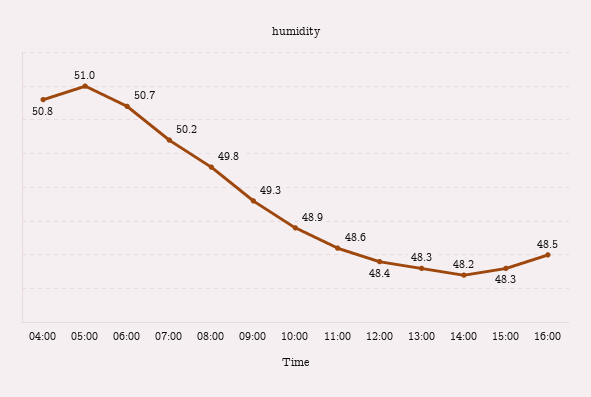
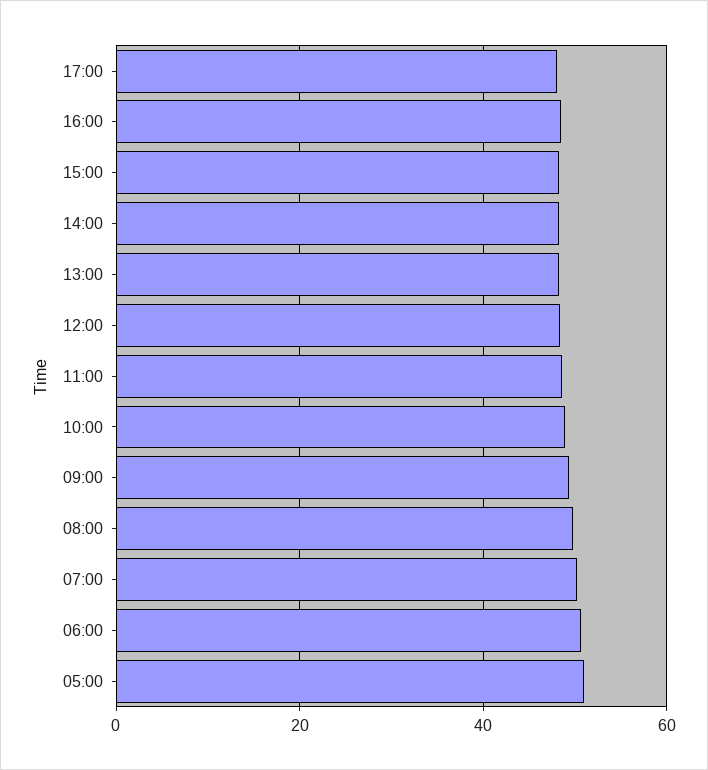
04:00: 50.8 -> none
17:00: none -> 48

